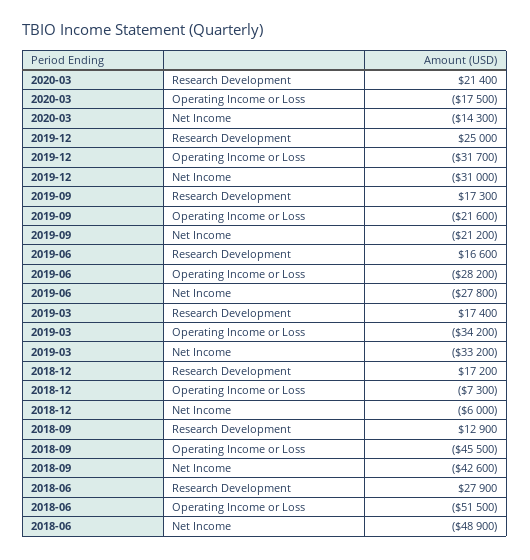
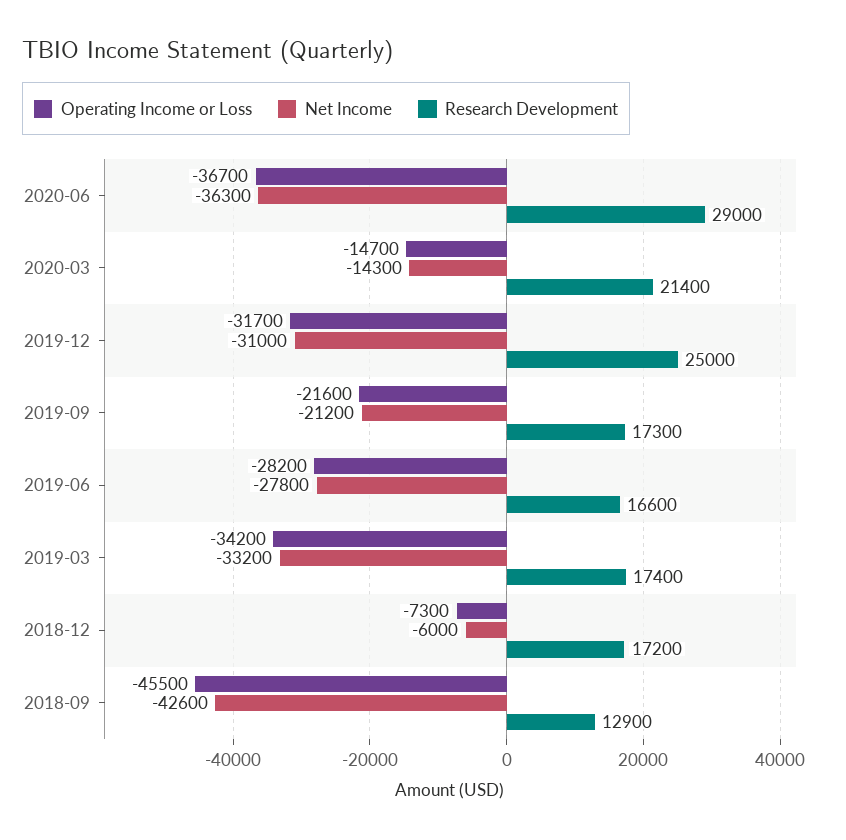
Operating Income or Loss, 2020-03: -17500 -> -14700
Research Development, 2018-06: 27900 -> none
Operating Income or Loss, 2018-06: -51500 -> none
Net Income, 2018-06: -48900 -> none
Operating Income or Loss, 2020-06: none -> -36700
Net Income, 2020-06: none -> -36300
Research Development, 2020-06: none -> 29000

